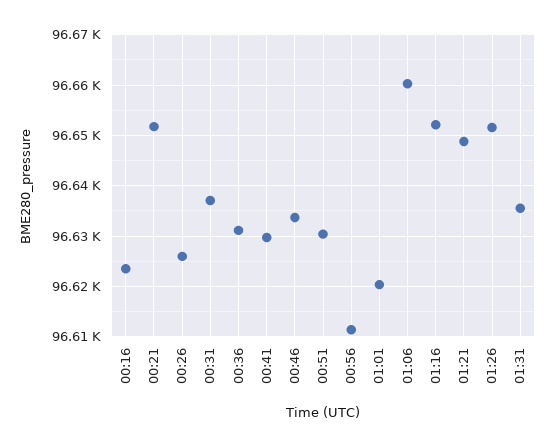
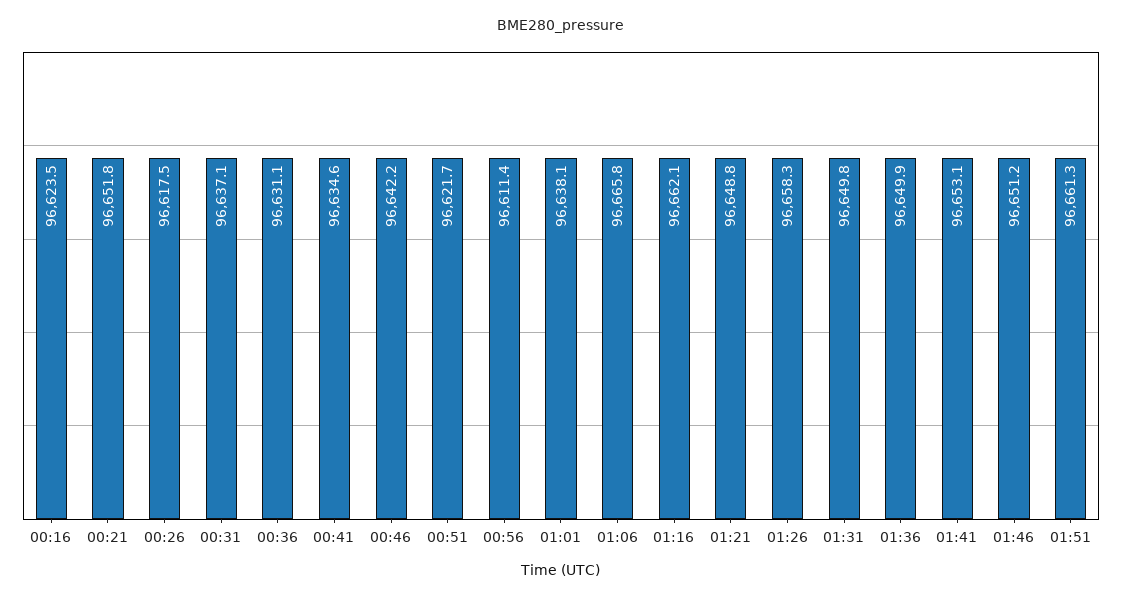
00:26: 96626 -> 96617.5
00:41: 96630 -> 96634.6
00:46: 96634 -> 96642.2
00:51: 96630 -> 96621.7
01:01: 96620 -> 96638.1
01:06: 96660 -> 96665.8
01:16: 96652 -> 96662.1
01:26: 96652 -> 96658.3
01:31: 96636 -> 96649.8
01:36: none -> 96649.9
01:41: none -> 96653.1
01:46: none -> 96651.2
01:51: none -> 96661.3

